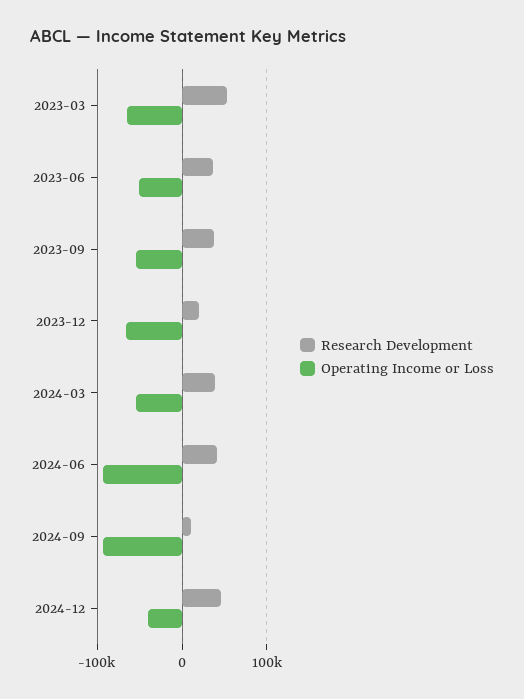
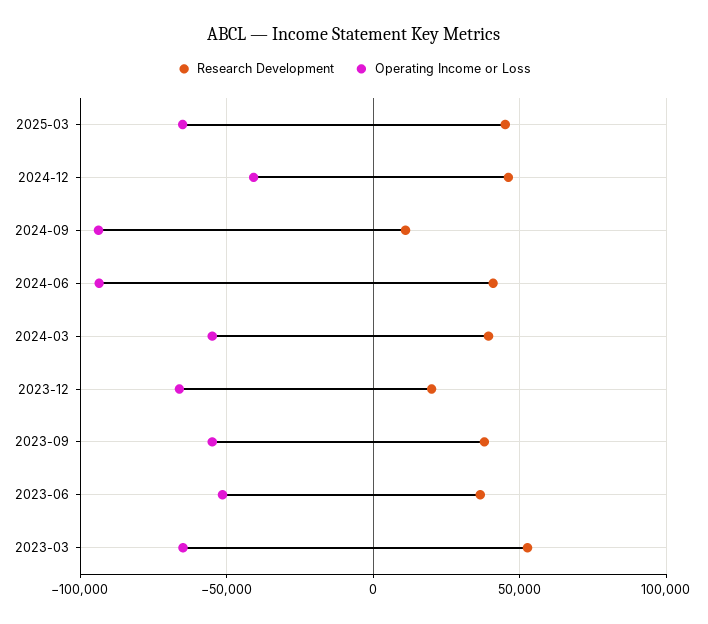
Research Development, 2025-03: none -> 45000
Operating Income or Loss, 2025-03: none -> -65000

